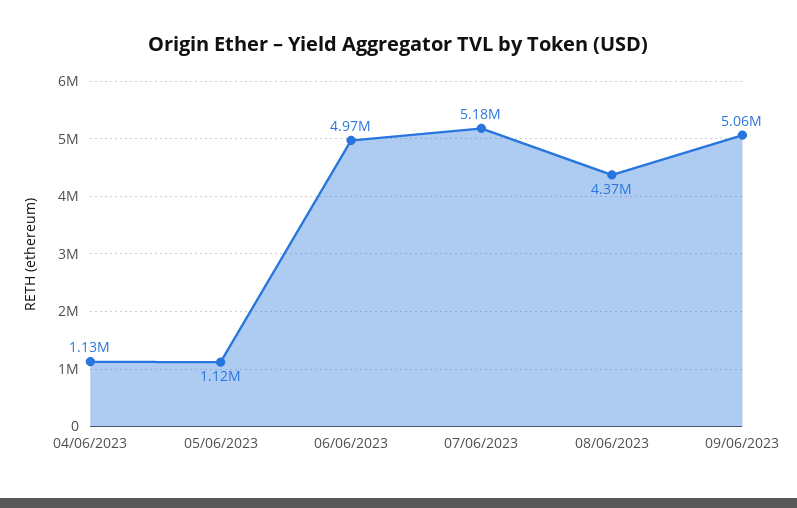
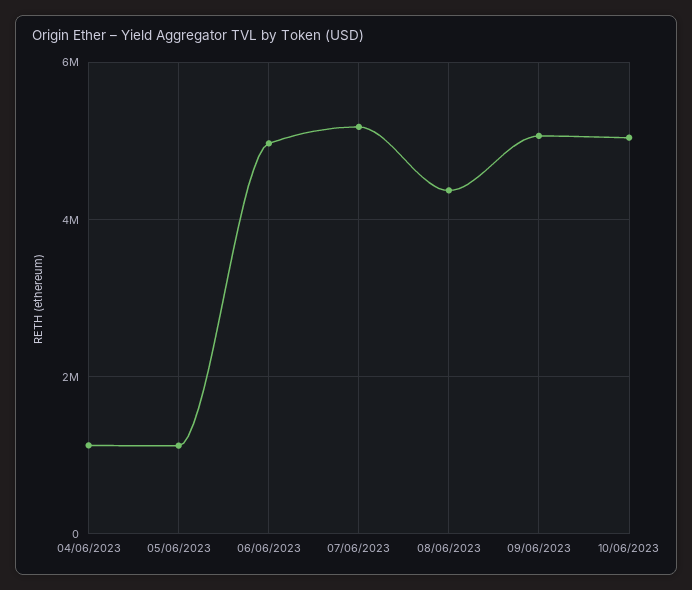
10/06/2023: none -> 5000000

